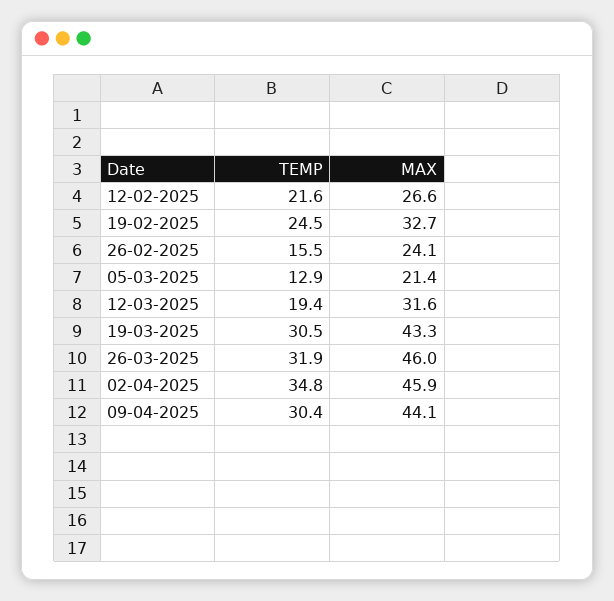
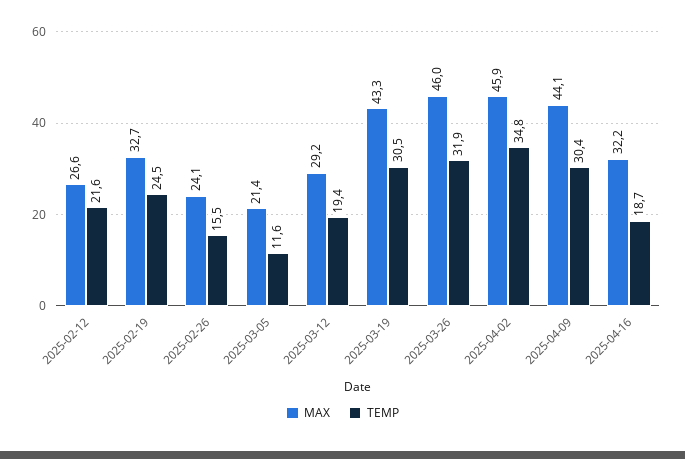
TEMP, 05-03-2025: 12.9 -> 11.6
MAX, 12-03-2025: 31.6 -> 29.2
MAX, 2025-04-16: none -> 32.2
TEMP, 2025-04-16: none -> 18.7

